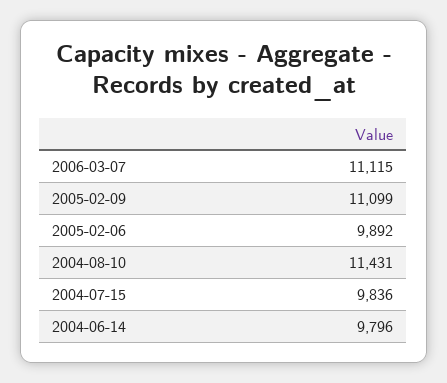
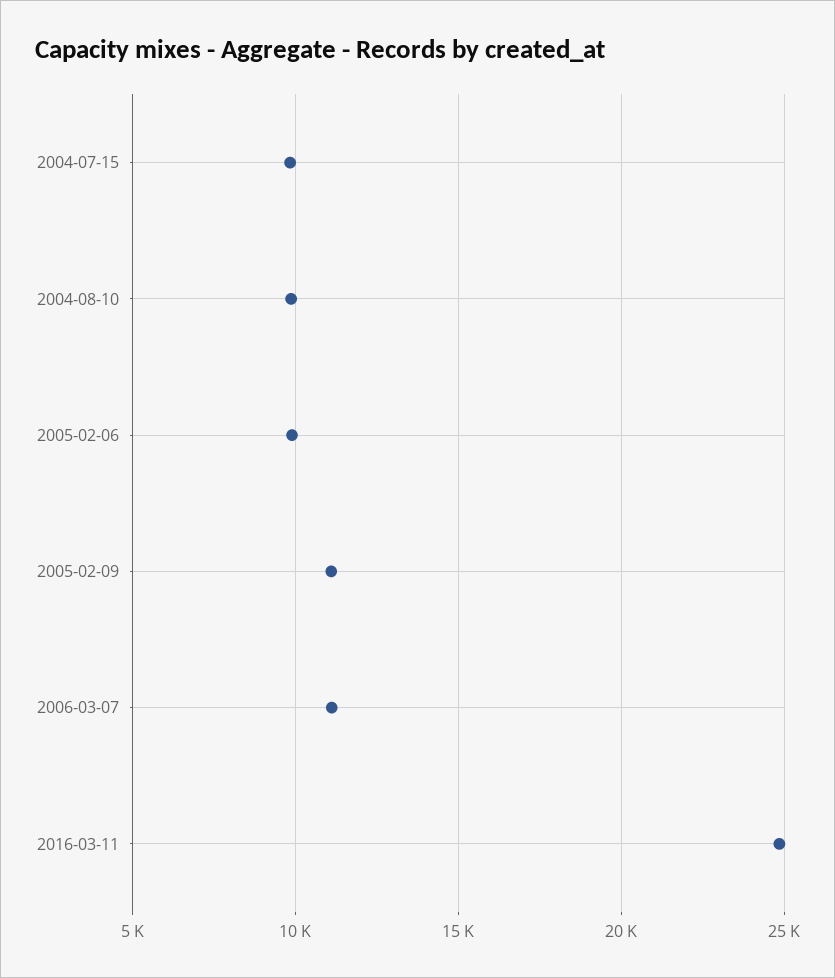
2004-08-10: 11431 -> 10000
2004-06-14: 9796 -> none
2016-03-11: none -> 25000

